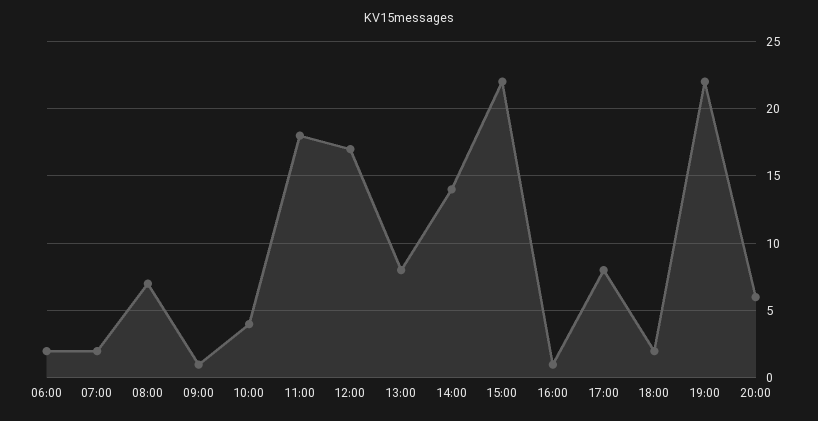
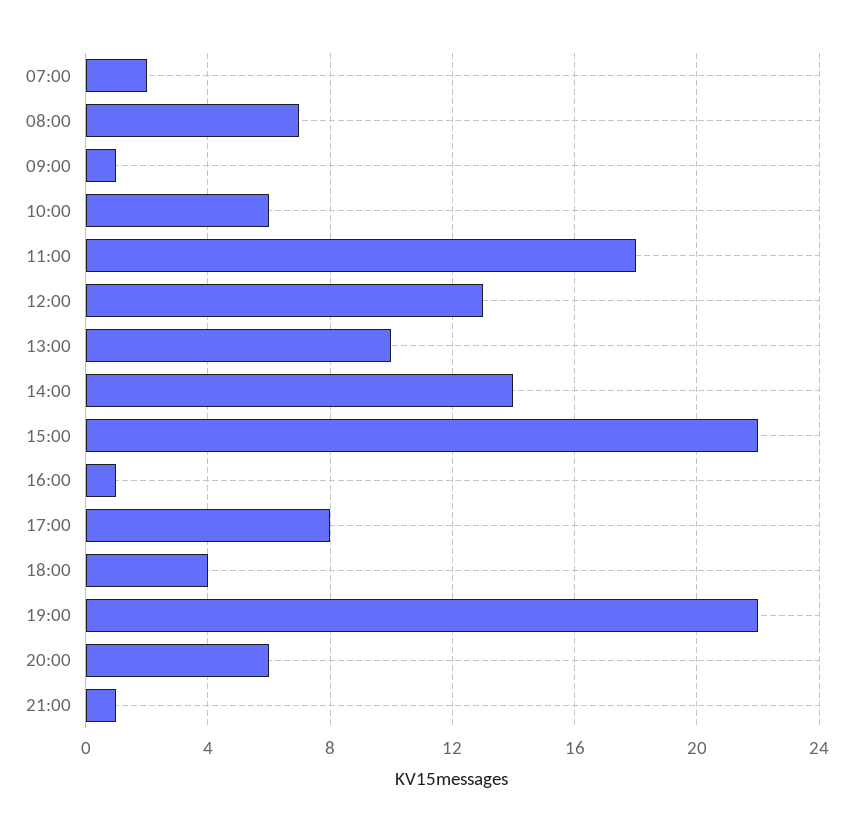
06:00: 2 -> none
10:00: 4 -> 6
12:00: 17 -> 13
13:00: 8 -> 10
18:00: 2 -> 4
21:00: none -> 1

